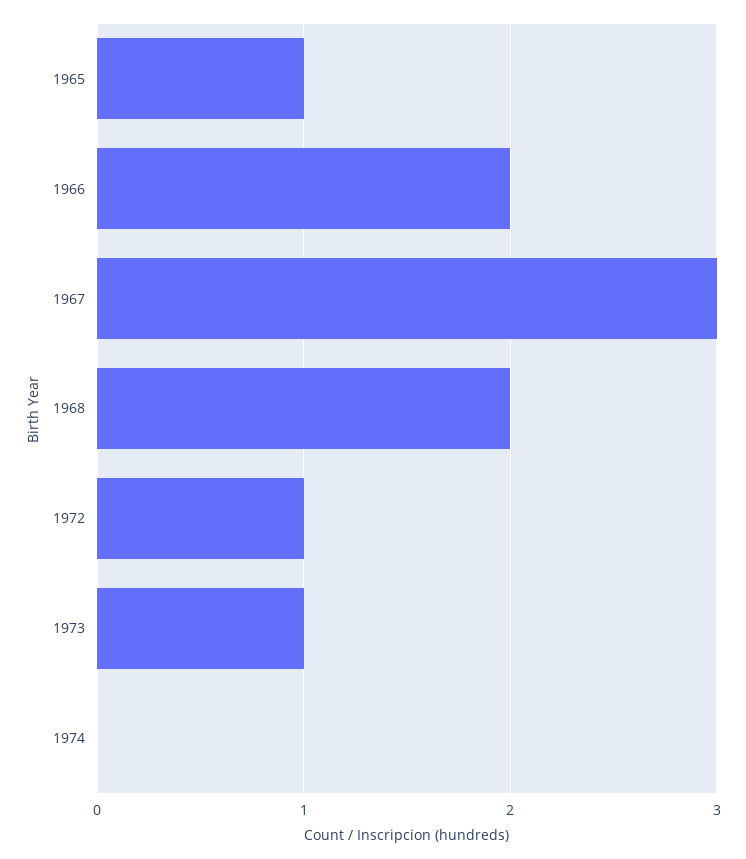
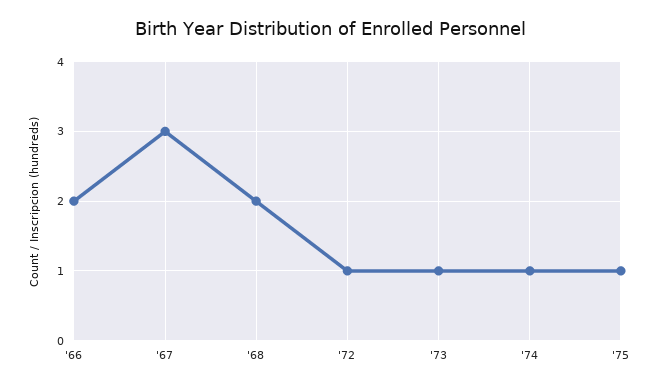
1965: 1 -> none
1974: 0 -> 1
'75: none -> 1

